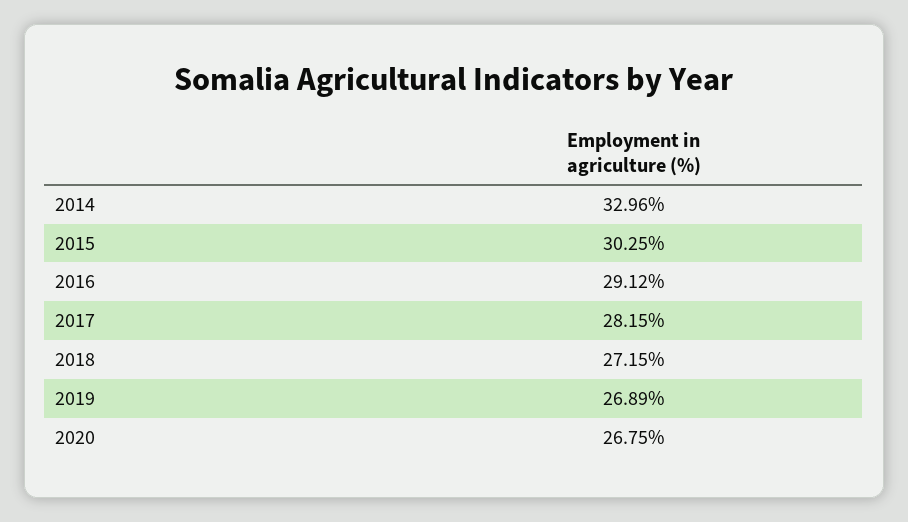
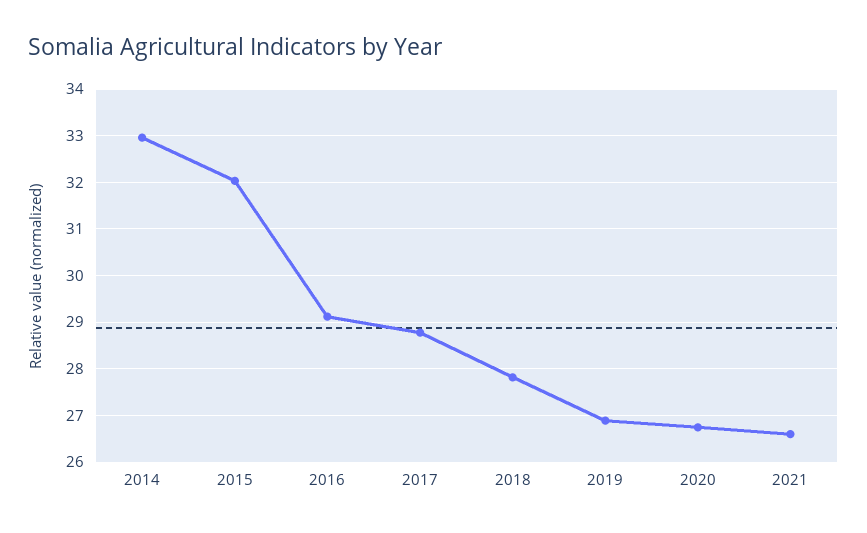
2015: 30.25 -> 32
2017: 28.15 -> 28.8
2018: 27.15 -> 27.8
2021: none -> 26.6

